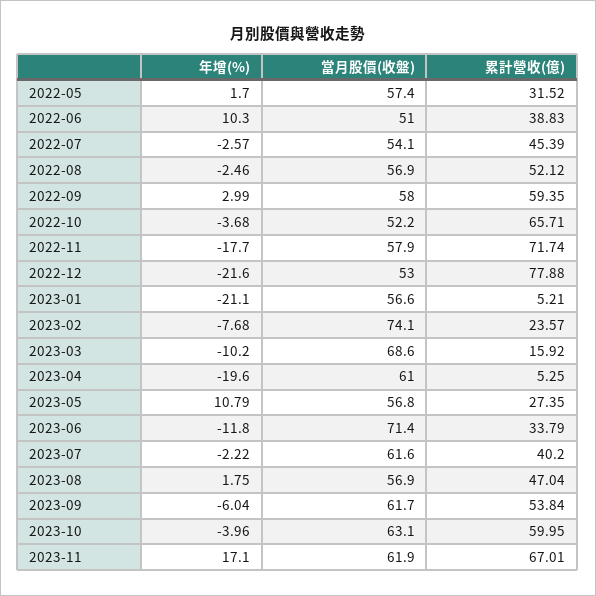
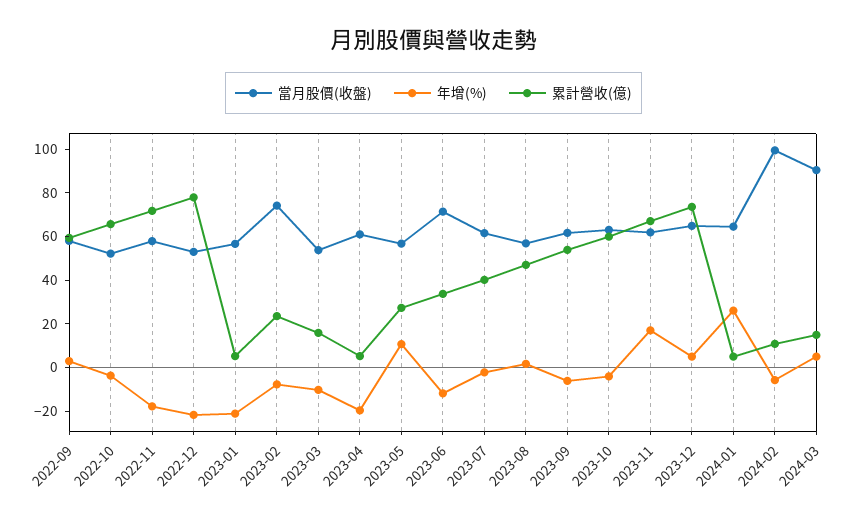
年增(%), 2022-05: 1.7 -> none
當月股價(收盤), 2022-05: 57.4 -> none
累計營收(億), 2022-05: 31.52 -> none
年增(%), 2022-06: 10.3 -> none
當月股價(收盤), 2022-06: 51 -> none
累計營收(億), 2022-06: 38.83 -> none
年增(%), 2022-07: -2.57 -> none
當月股價(收盤), 2022-07: 54.1 -> none
累計營收(億), 2022-07: 45.39 -> none
年增(%), 2022-08: -2.46 -> none
當月股價(收盤), 2022-08: 56.9 -> none
累計營收(億), 2022-08: 52.12 -> none
當月股價(收盤), 2023-03: 68.6 -> 55
當月股價(收盤), 2023-12: none -> 65
年增(%), 2023-12: none -> 5
累計營收(億), 2023-12: none -> 75
當月股價(收盤), 2024-01: none -> 65
年增(%), 2024-01: none -> 25
累計營收(億), 2024-01: none -> 5
當月股價(收盤), 2024-02: none -> 100
年增(%), 2024-02: none -> -5
累計營收(億), 2024-02: none -> 10
當月股價(收盤), 2024-03: none -> 90
年增(%), 2024-03: none -> 5
累計營收(億), 2024-03: none -> 15

